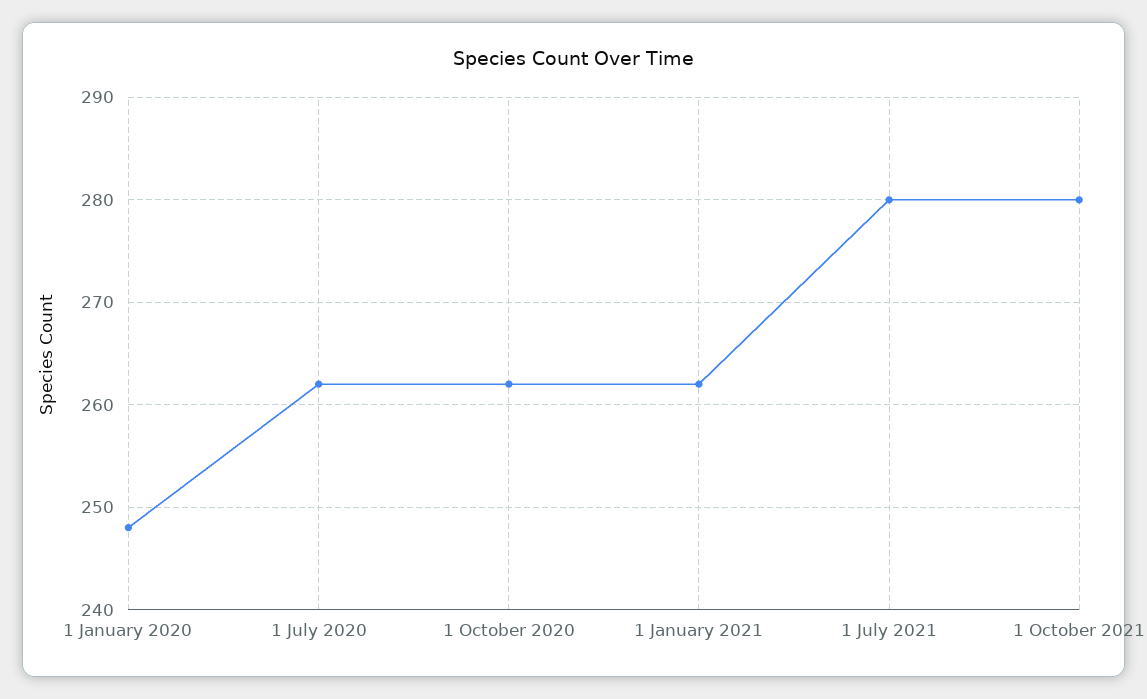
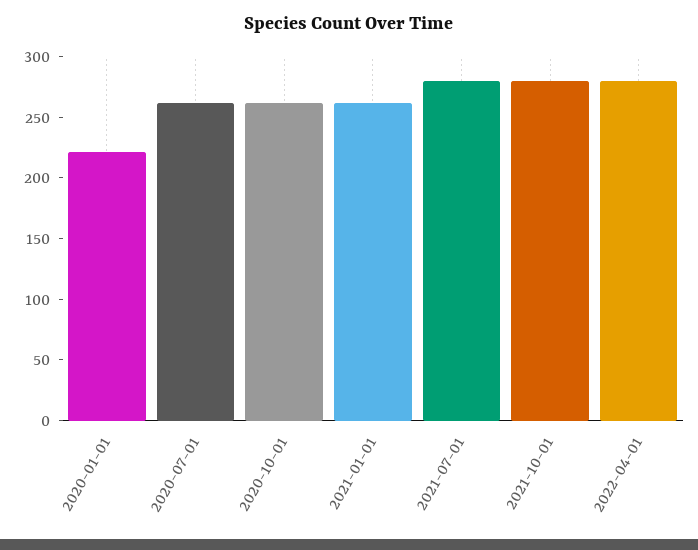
1 January 2020: 248 -> 220
2022-04-01: none -> 280

